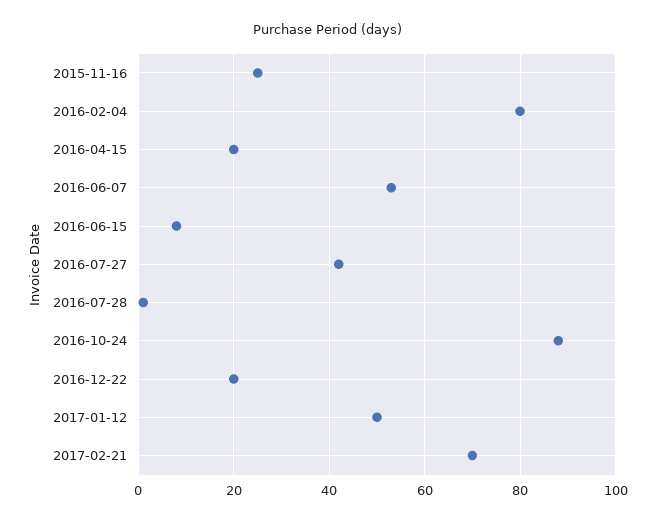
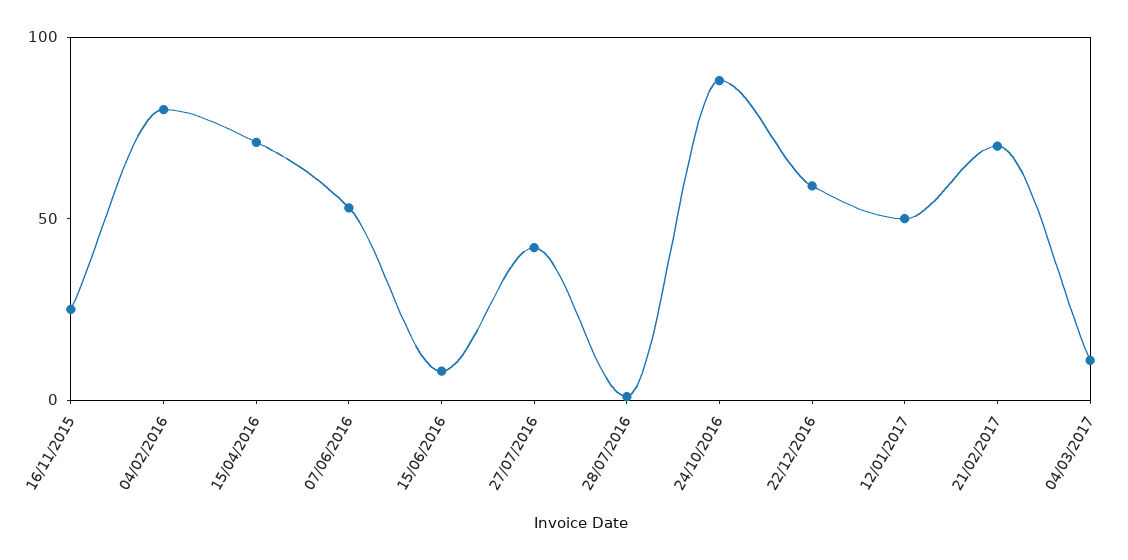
2016-04-15: 20 -> 70
2016-12-22: 20 -> 60
04/03/2017: none -> 10

